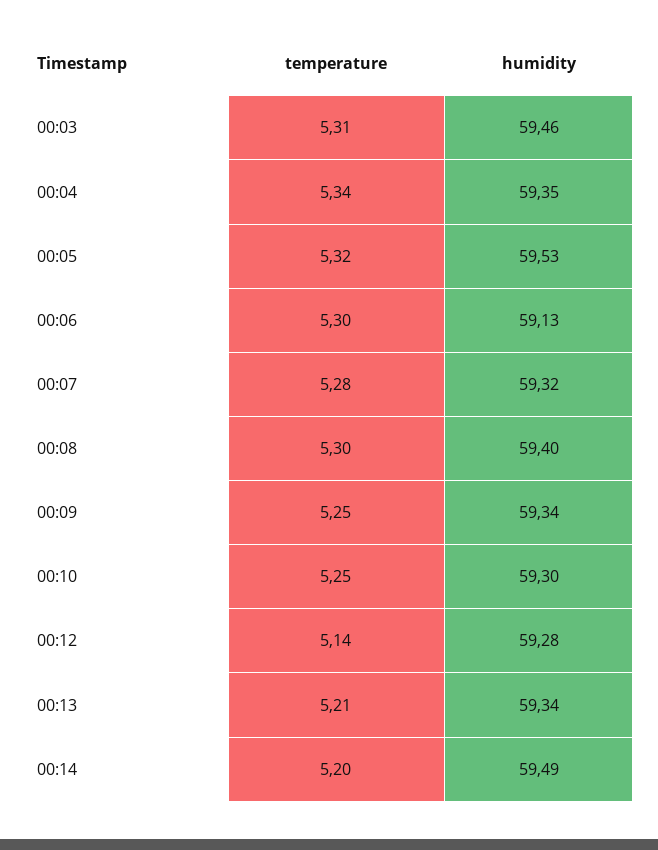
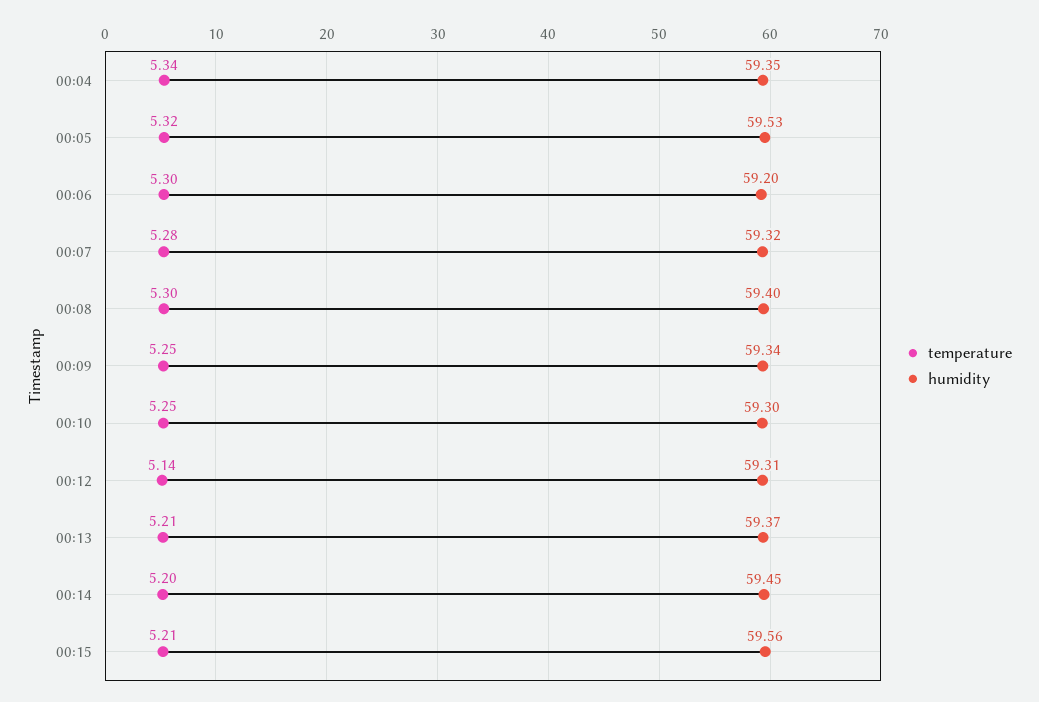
temperature, 00:03: 5.31 -> none
humidity, 00:03: 59.46 -> none
humidity, 00:06: 59.13 -> 59.2
humidity, 00:12: 59.28 -> 59.31
humidity, 00:13: 59.34 -> 59.37
humidity, 00:14: 59.49 -> 59.45
temperature, 00:15: none -> 5.21
humidity, 00:15: none -> 59.56

